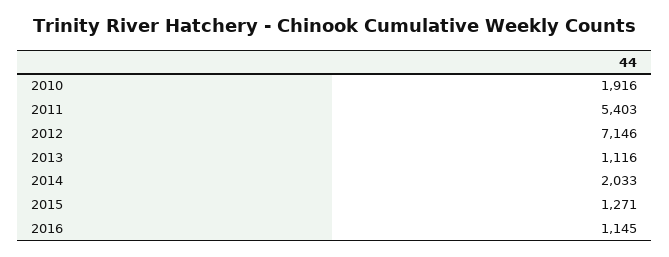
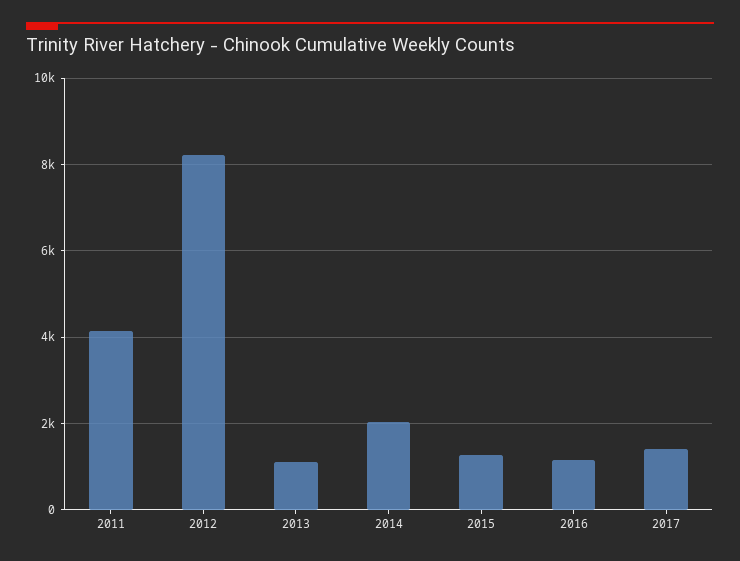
2010: 1916 -> none
2011: 5403 -> 4200
2012: 7146 -> 8200
2017: none -> 1400

